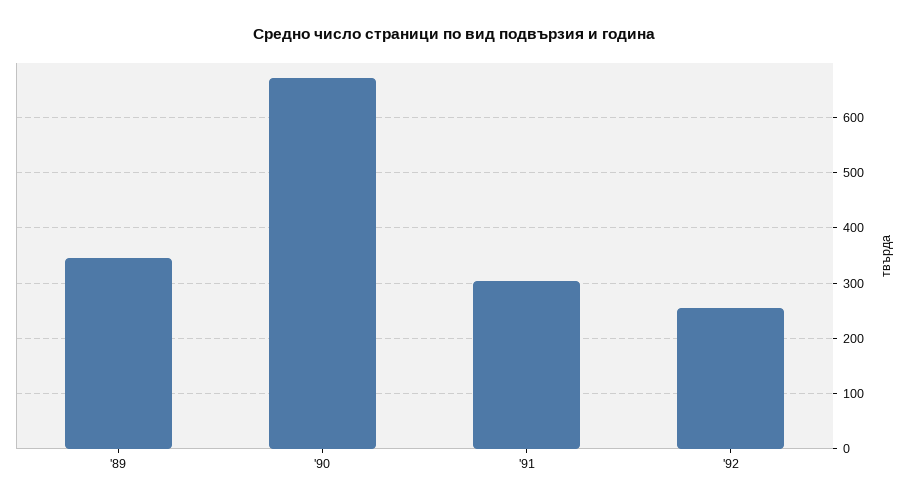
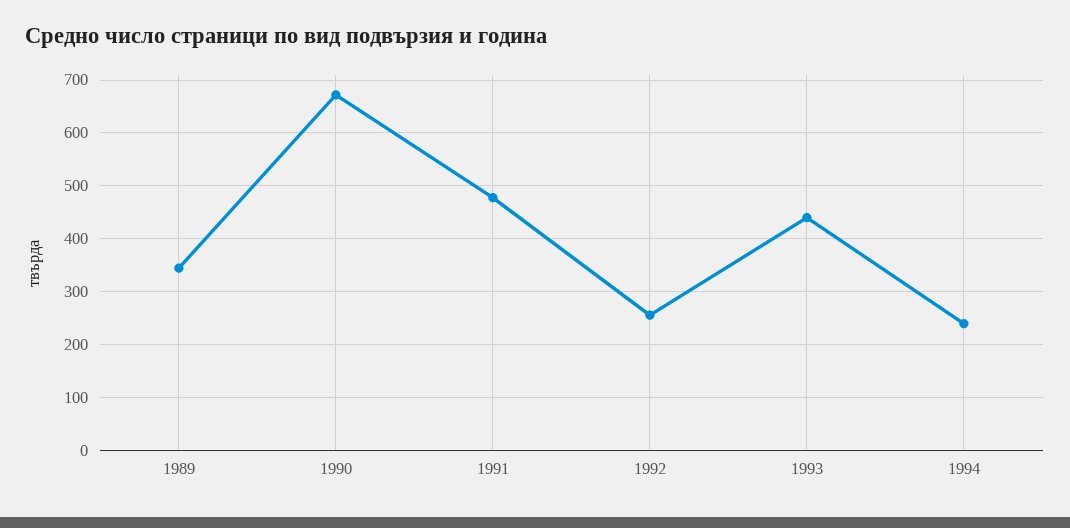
'91: 300 -> 480
1993: none -> 440
1994: none -> 240

